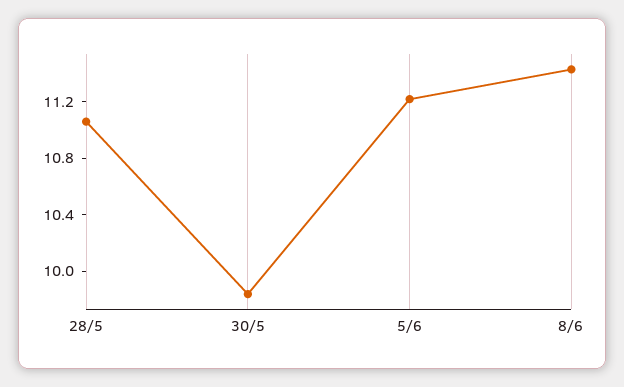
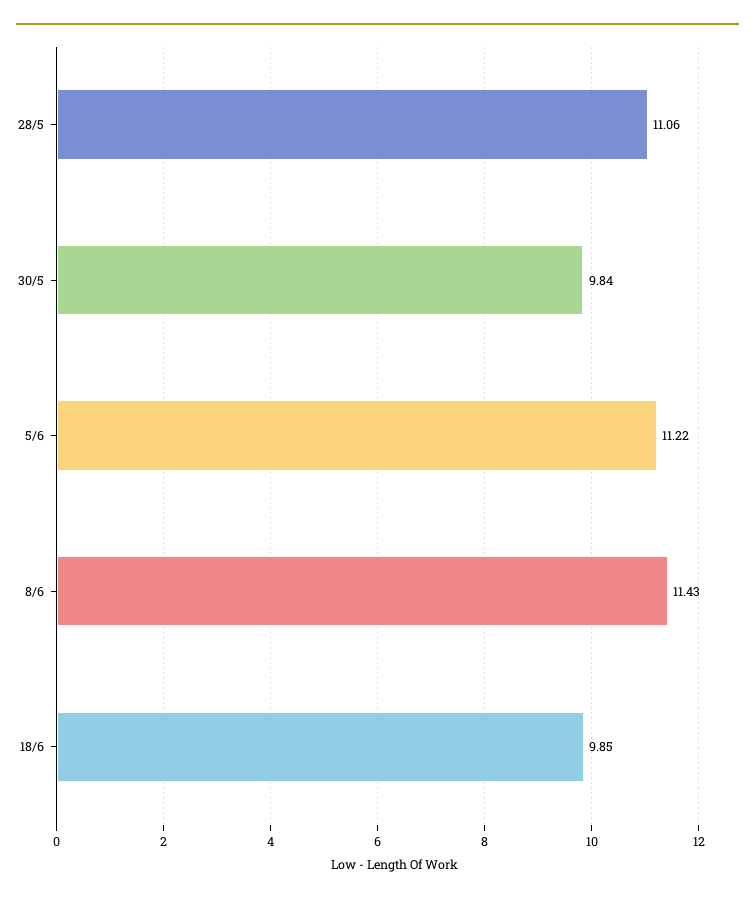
18/6: none -> 9.85

